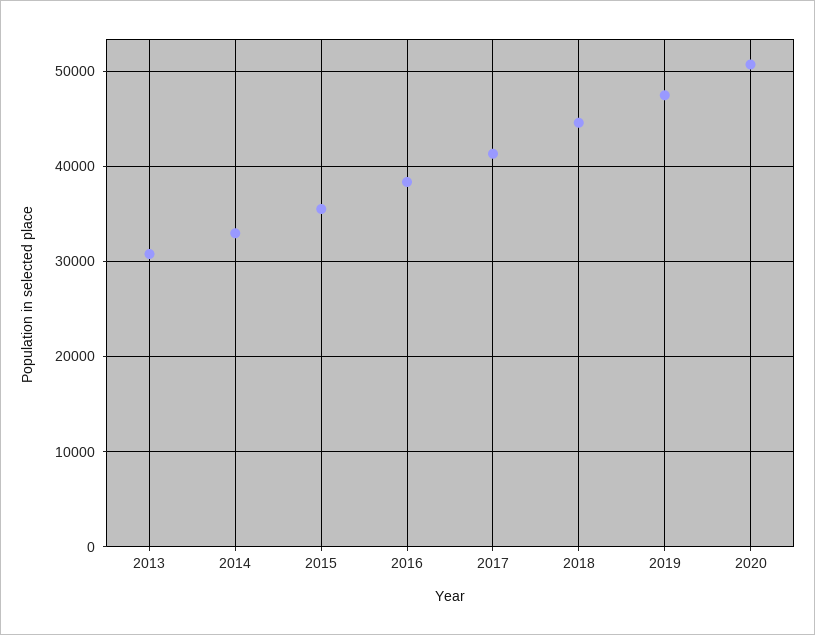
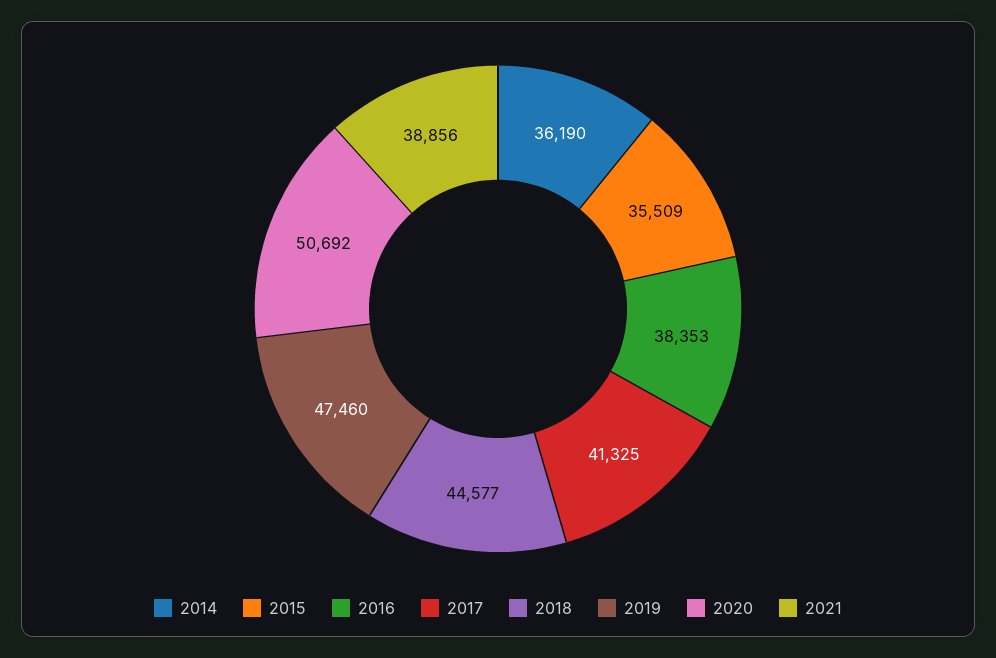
2013: 31000 -> none
2014: 33000 -> 36190
2021: none -> 38856

